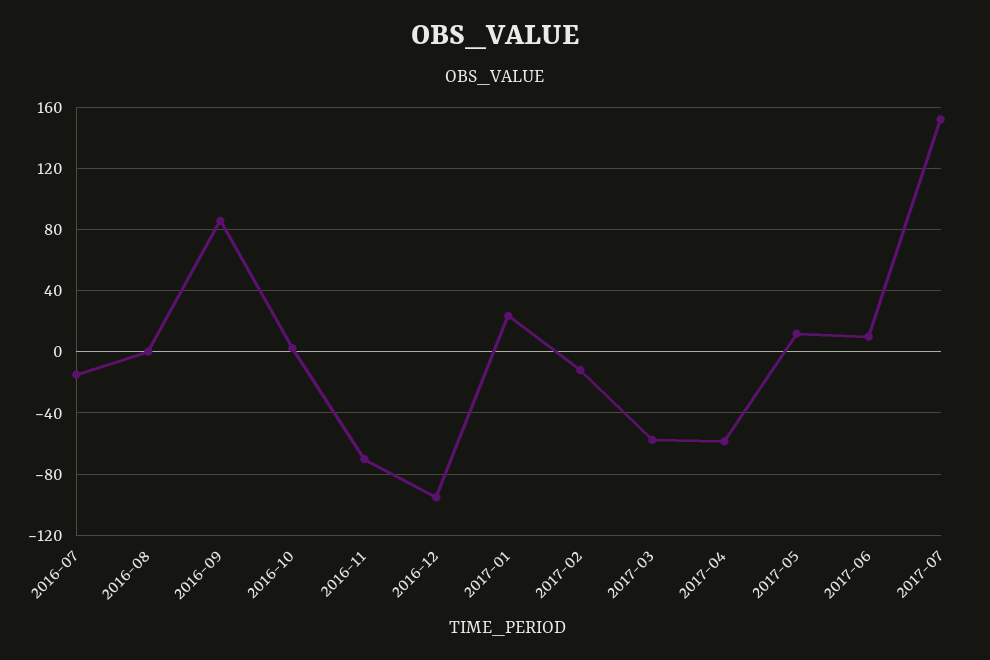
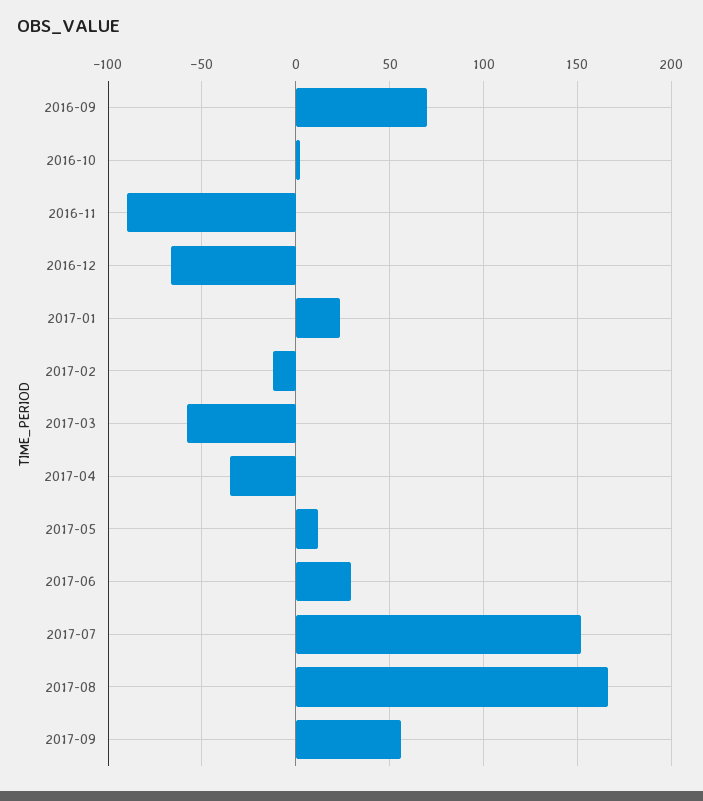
2016-07: -15 -> none
2016-08: 0 -> none
2016-09: 85 -> 70
2016-11: -70 -> -90
2016-12: -95 -> -65
2017-04: -60 -> -35
2017-06: 10 -> 30
2017-08: none -> 165
2017-09: none -> 55

